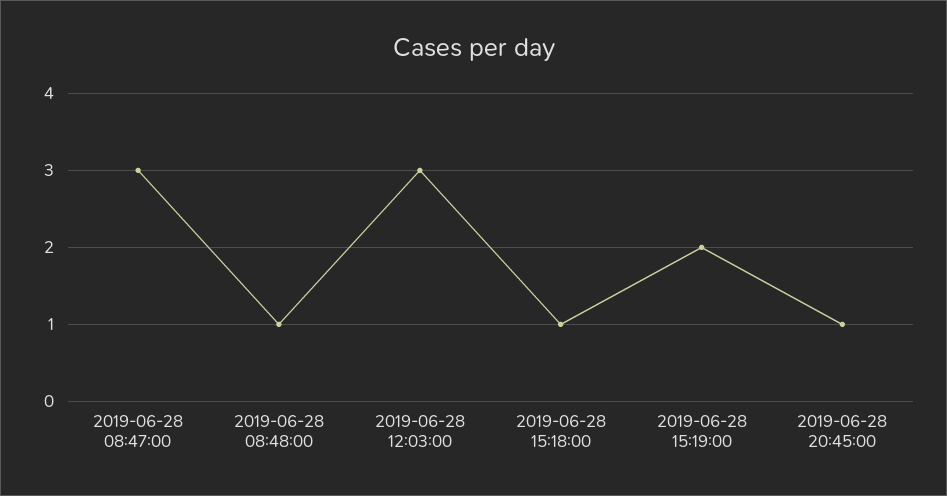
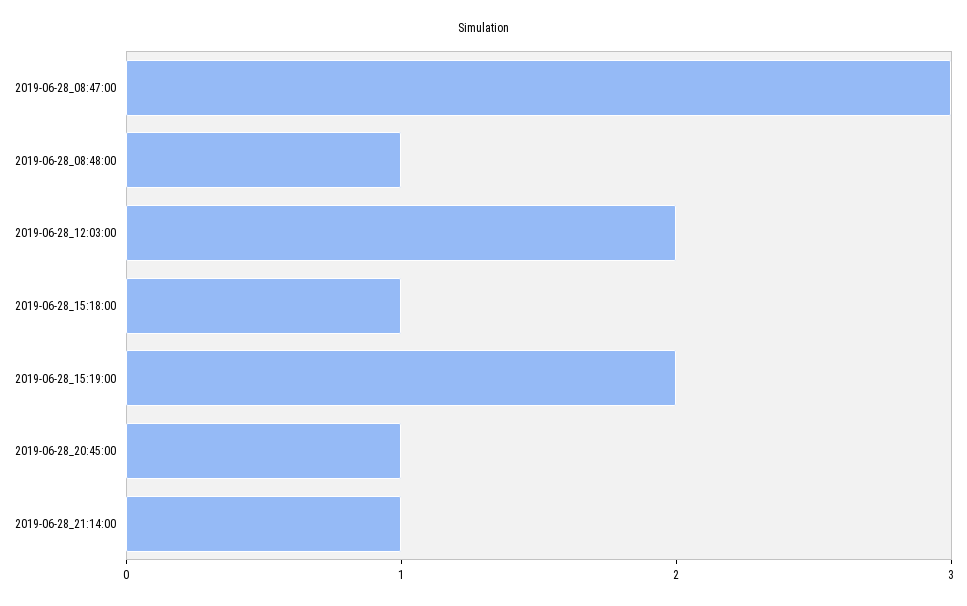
2019-06-28 12:03:00: 3 -> 2
2019-06-28_21:14:00: none -> 1

